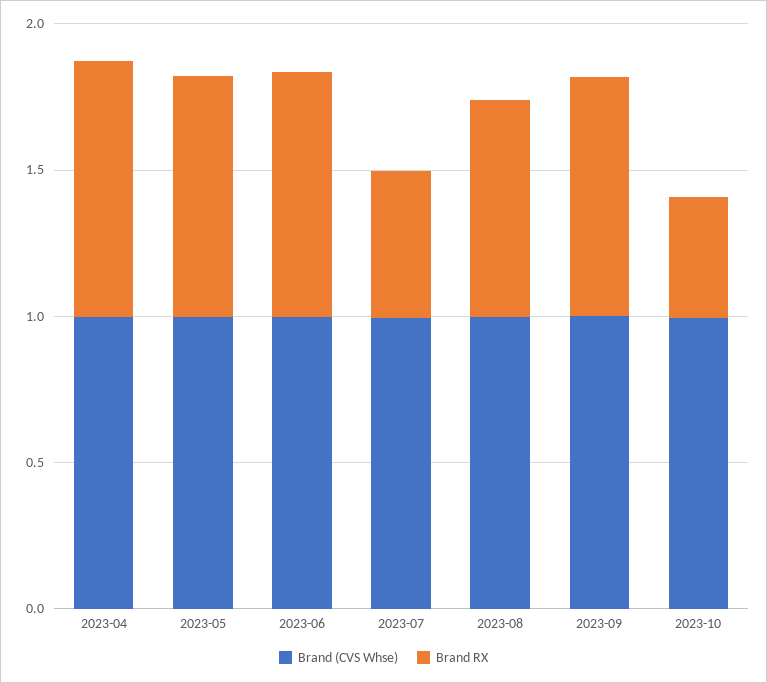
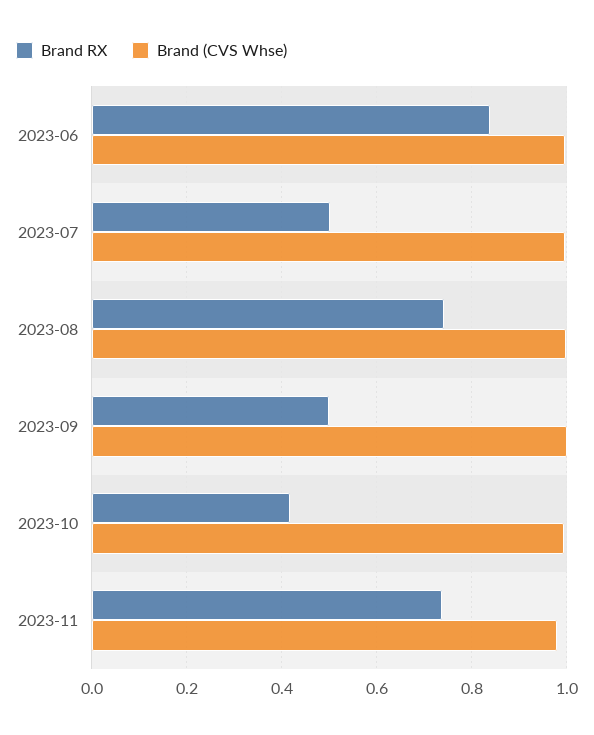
Brand (CVS Whse), 2023-04: 1 -> none
Brand RX, 2023-04: 0.9 -> none
Brand (CVS Whse), 2023-05: 1 -> none
Brand RX, 2023-05: 0.8 -> none
Brand RX, 2023-09: 0.8 -> 0.5
Brand RX, 2023-11: none -> 0.74
Brand (CVS Whse), 2023-11: none -> 0.98

